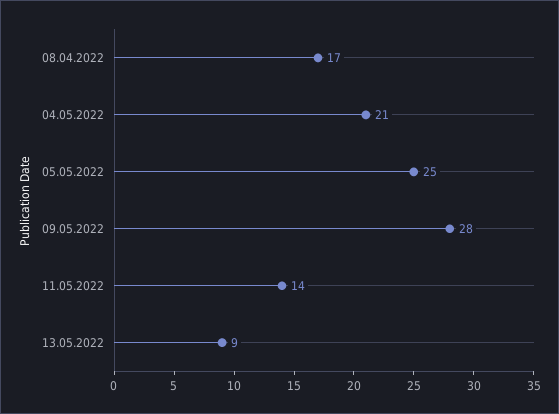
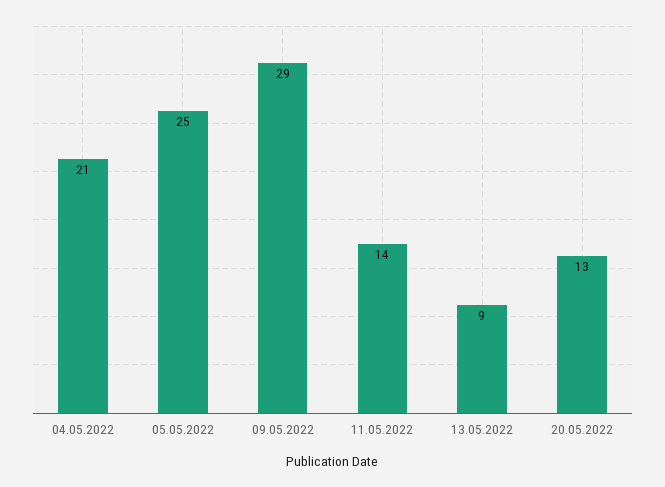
08.04.2022: 17 -> none
09.05.2022: 28 -> 29
20.05.2022: none -> 13

